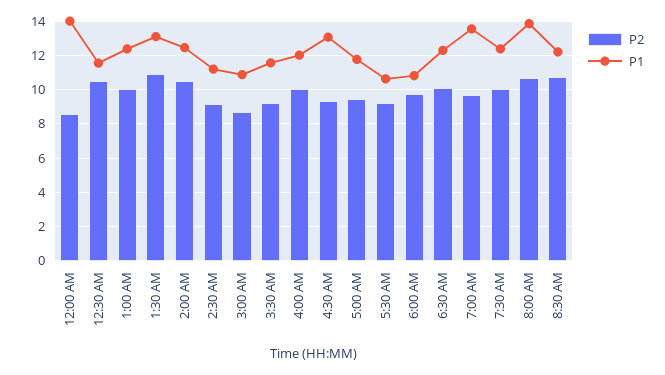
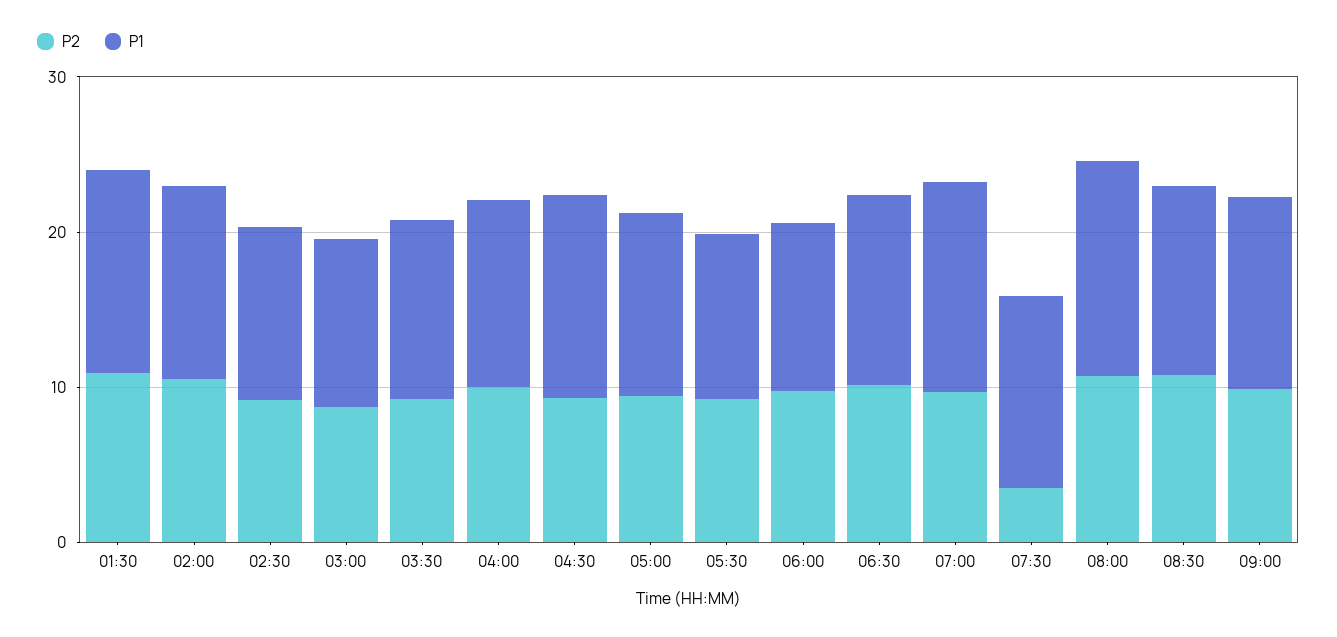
P2, 12:00 AM: 8.5 -> none
P1, 12:00 AM: 14 -> none
P2, 12:30 AM: 10.5 -> none
P1, 12:30 AM: 11.5 -> none
P2, 1:00 AM: 10 -> none
P1, 1:00 AM: 12.5 -> none
P2, 7:30 AM: 10 -> 4
P2, 09:00: none -> 10
P1, 09:00: none -> 12

